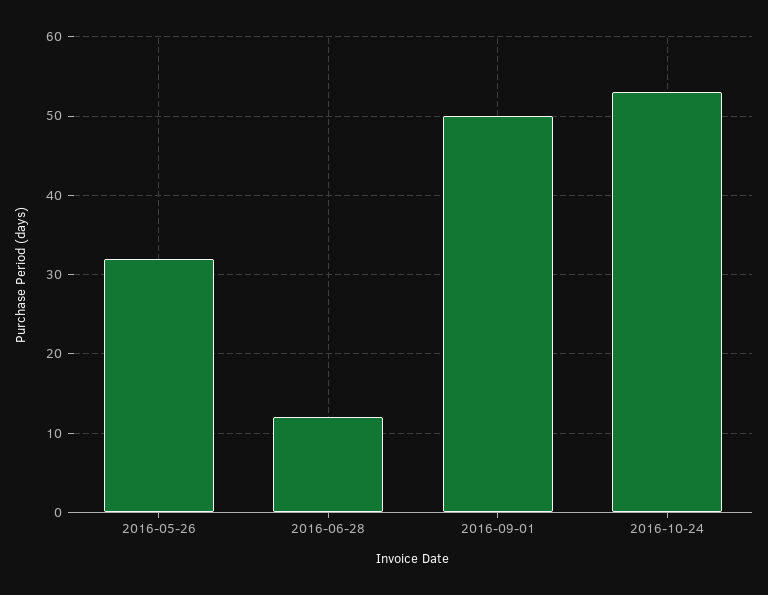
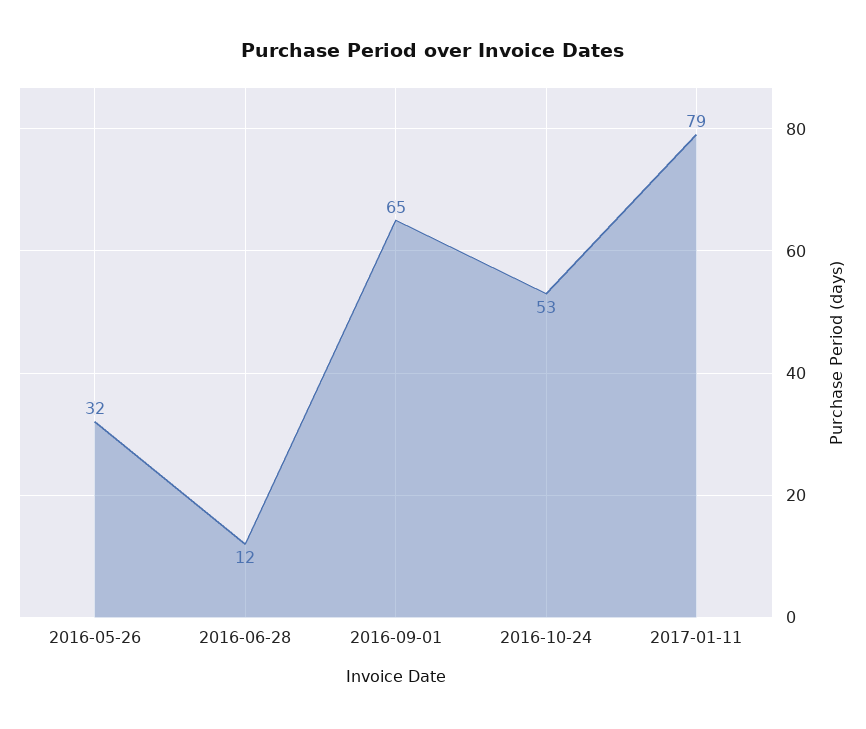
2016-09-01: 50 -> 65
2017-01-11: none -> 79

